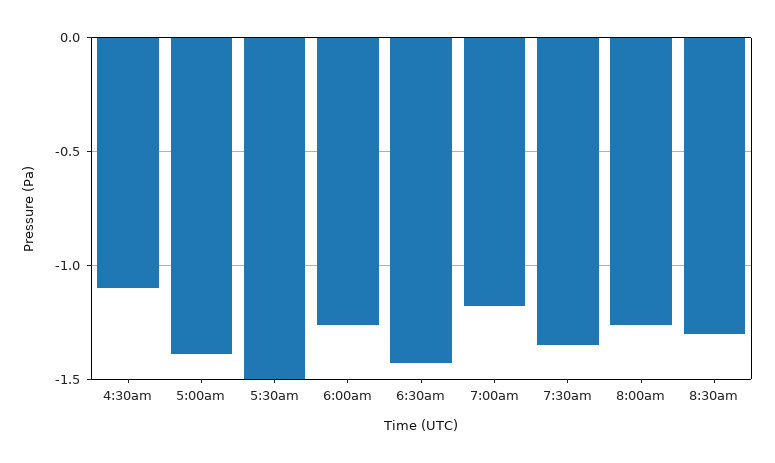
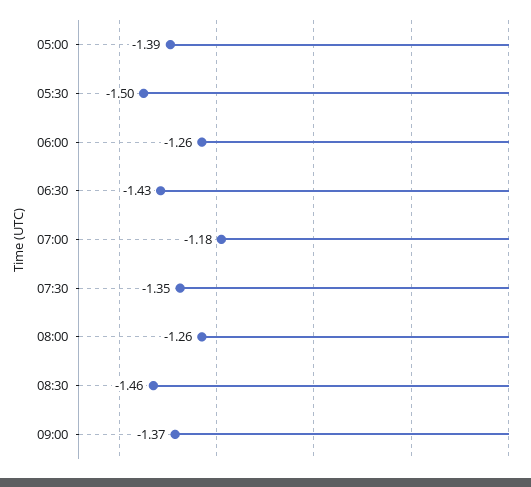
4:30am: -1.1 -> none
8:30am: -1.3 -> -1.46
09:00: none -> -1.37

